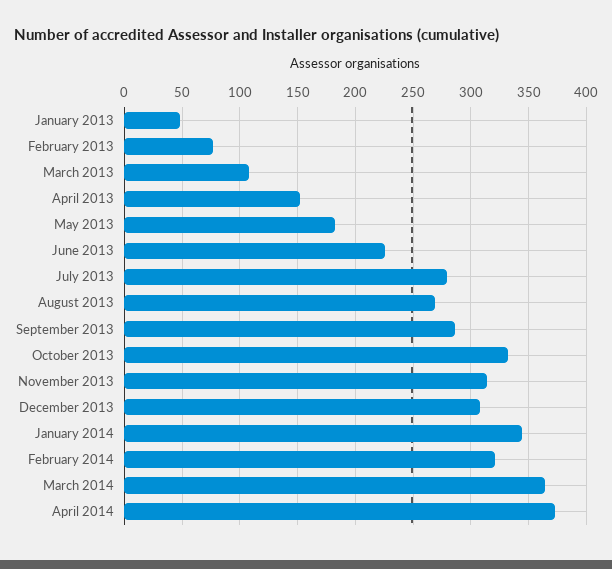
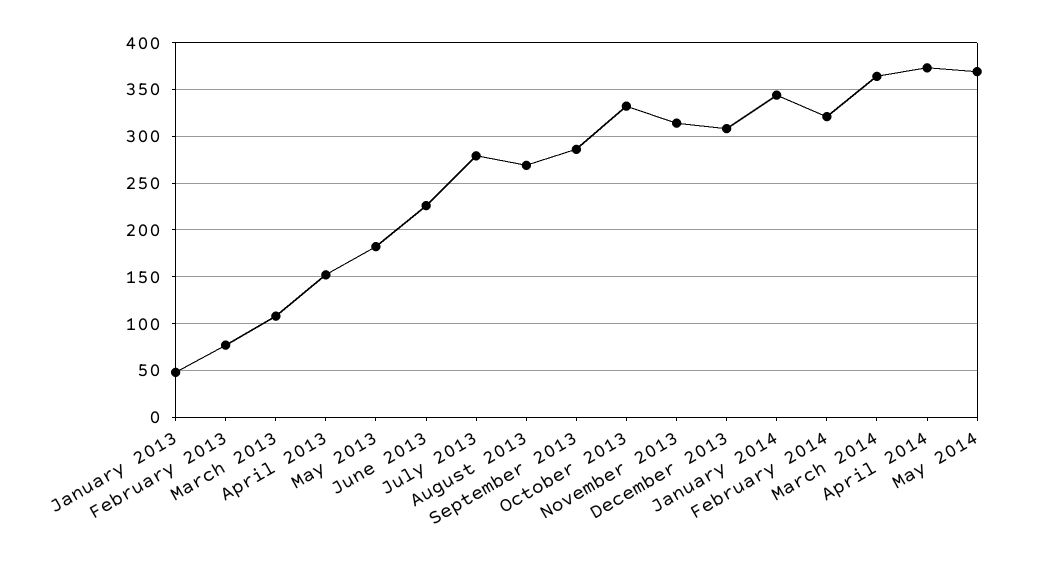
May 2014: none -> 370

